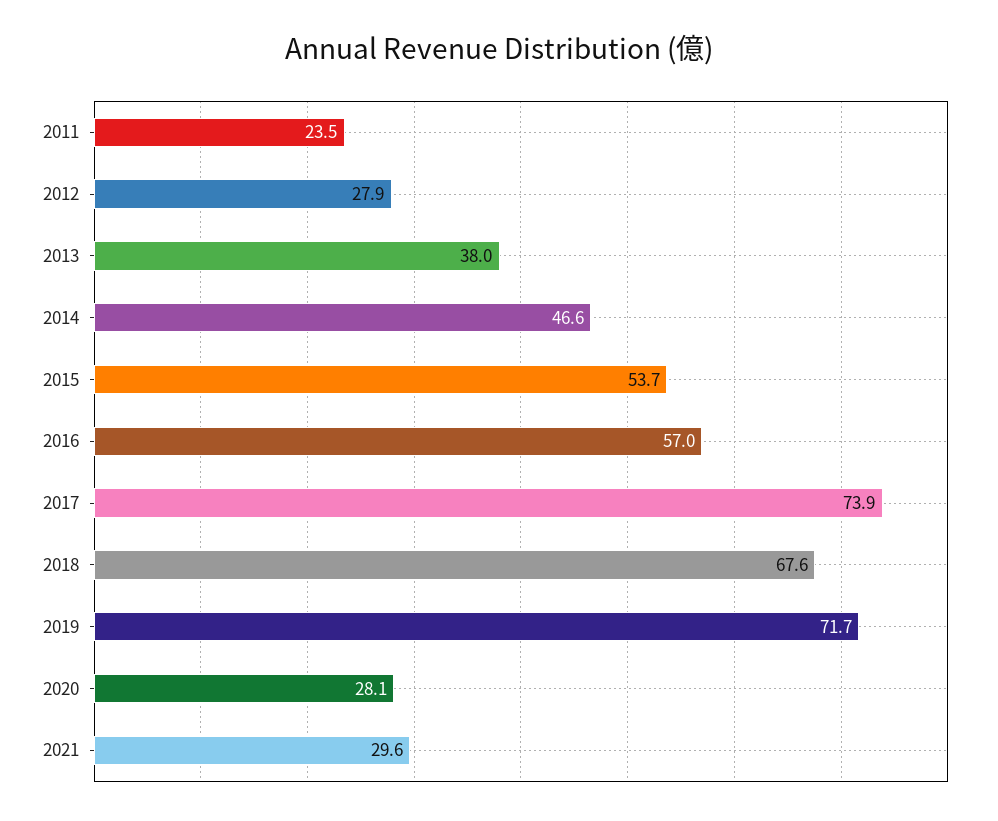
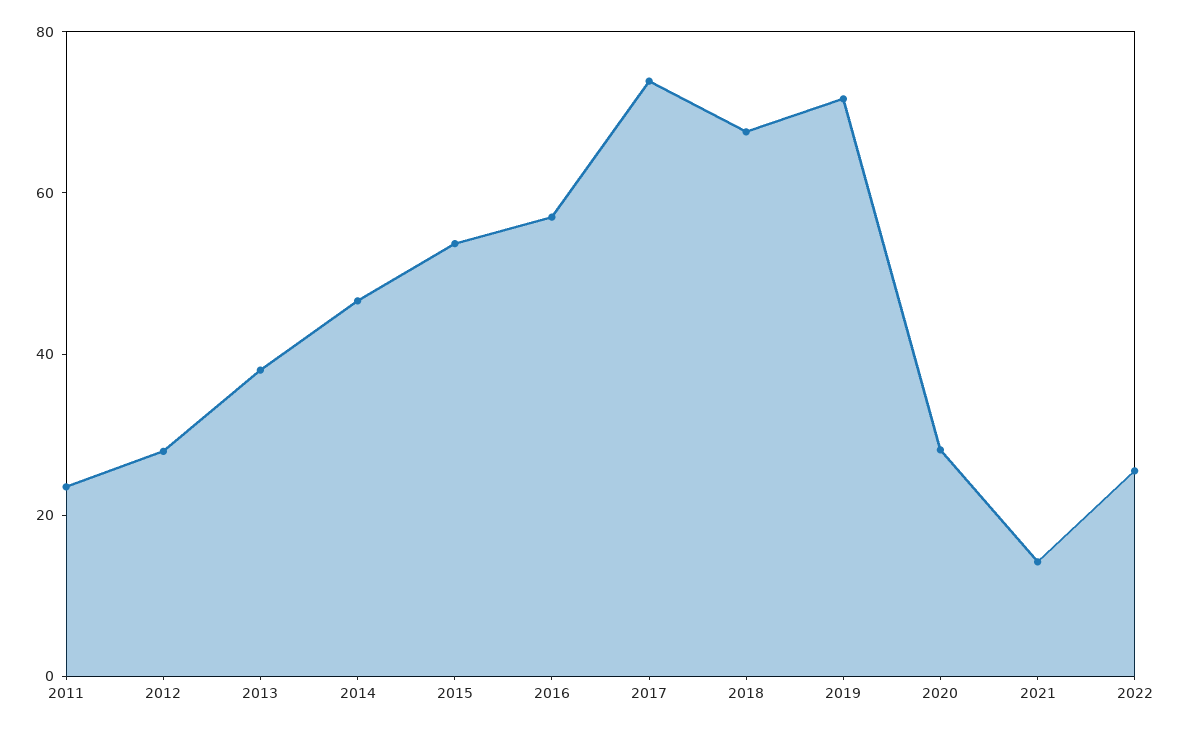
2021: 29.6 -> 15
2022: none -> 25

